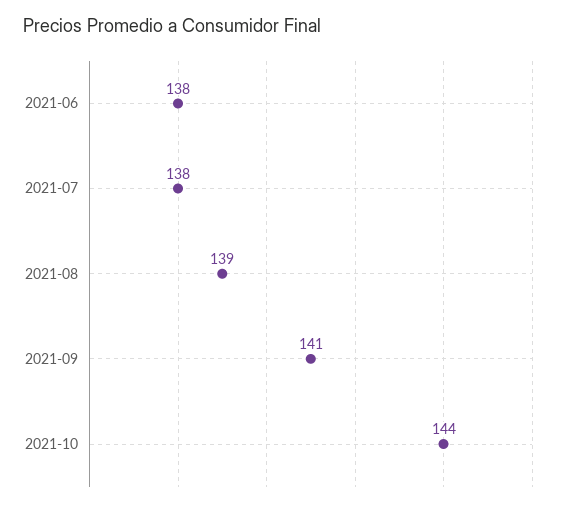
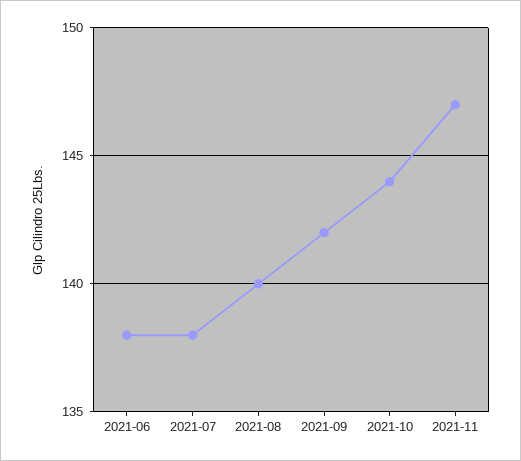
2021-08: 139 -> 140
2021-09: 141 -> 142
2021-11: none -> 147

